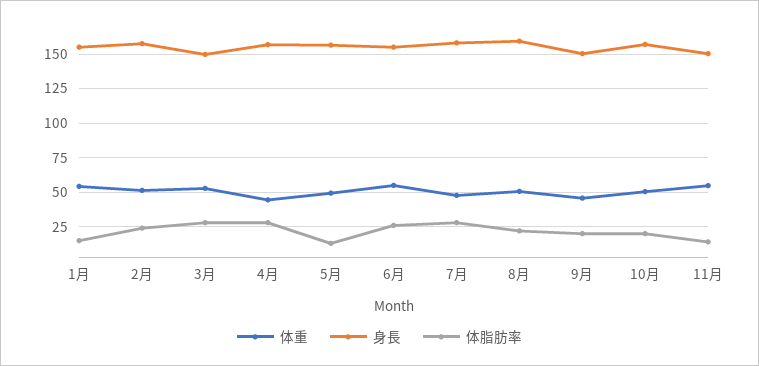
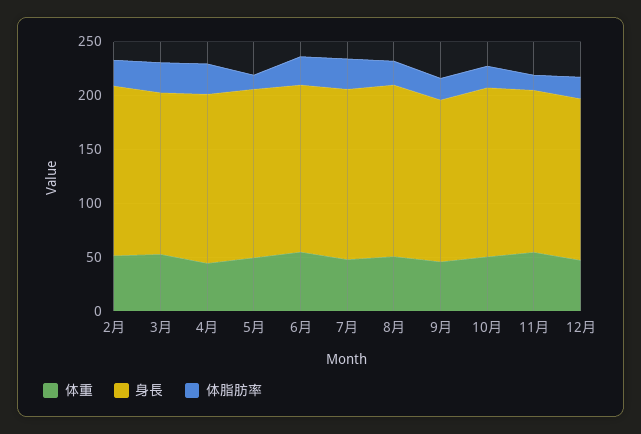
体重, 1月: 55 -> none
身長, 1月: 155 -> none
体脂肪率, 1月: 15 -> none
体重, 12月: none -> 50
身長, 12月: none -> 150
体脂肪率, 12月: none -> 20

